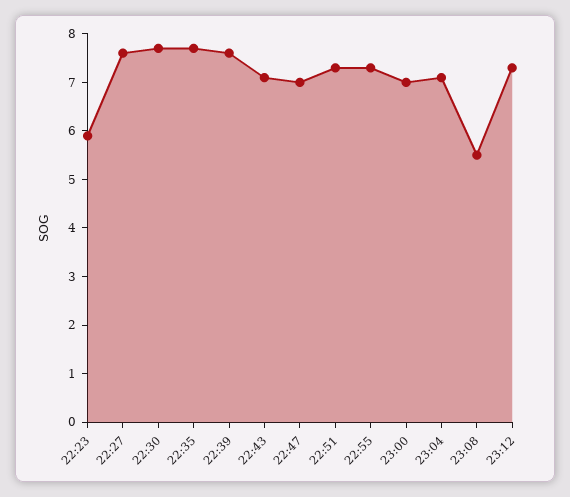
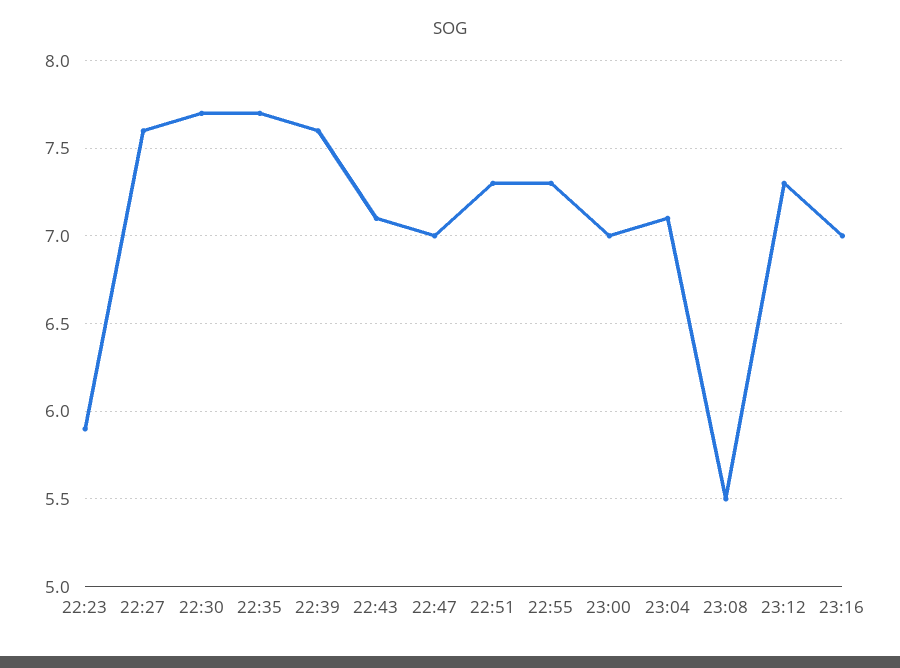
23:16: none -> 7

